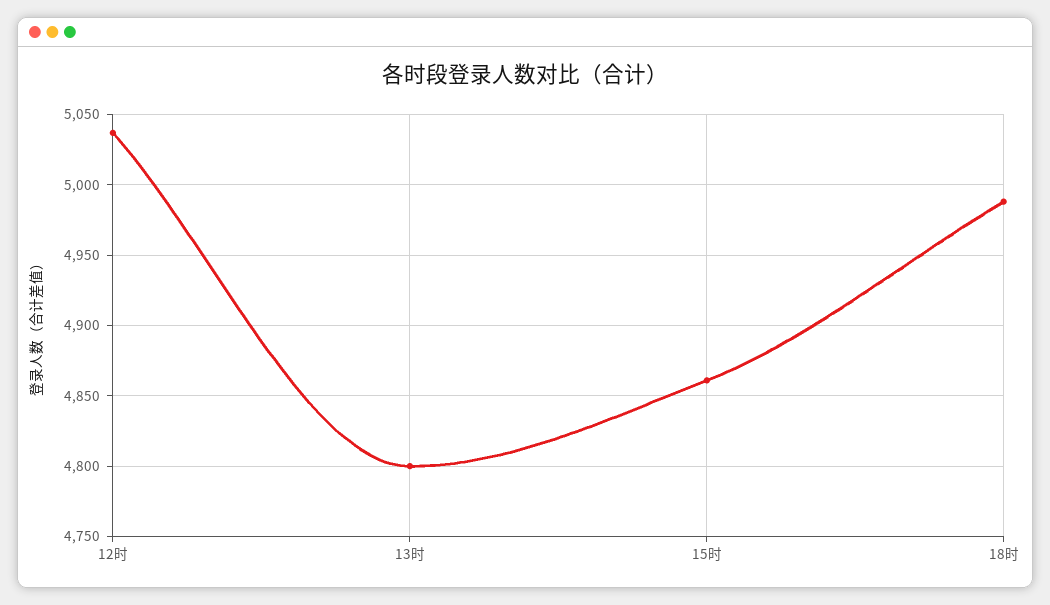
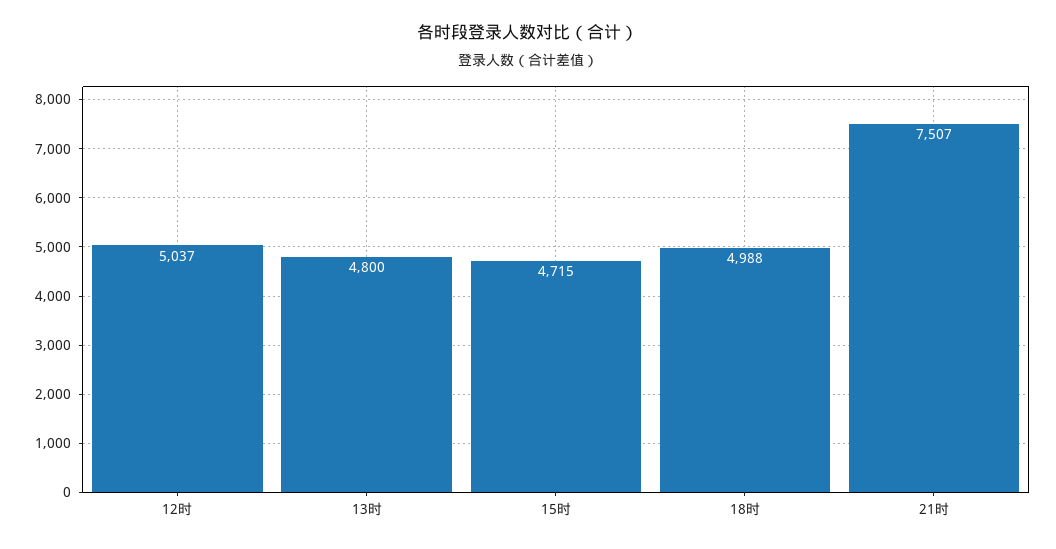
15时: 4860 -> 4715
21时: none -> 7507

